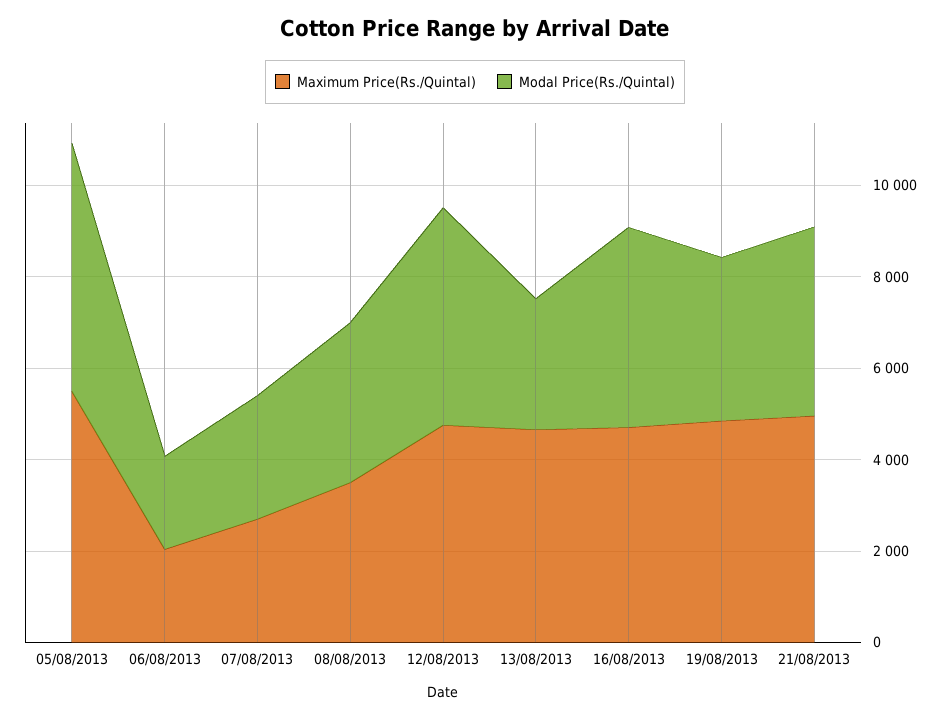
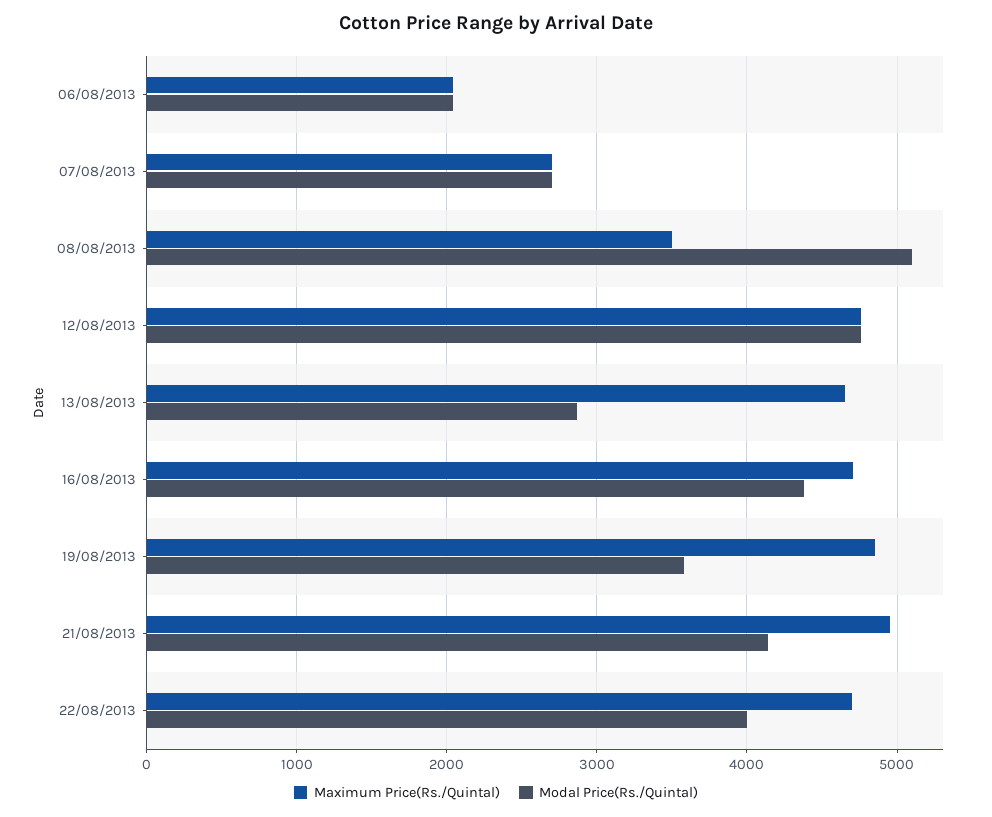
Maximum Price(Rs./Quintal), 05/08/2013: 5500 -> none
Modal Price(Rs./Quintal), 05/08/2013: 5500 -> none
Modal Price(Rs./Quintal), 08/08/2013: 3500 -> 5100
Maximum Price(Rs./Quintal), 22/08/2013: none -> 4700
Modal Price(Rs./Quintal), 22/08/2013: none -> 4000

